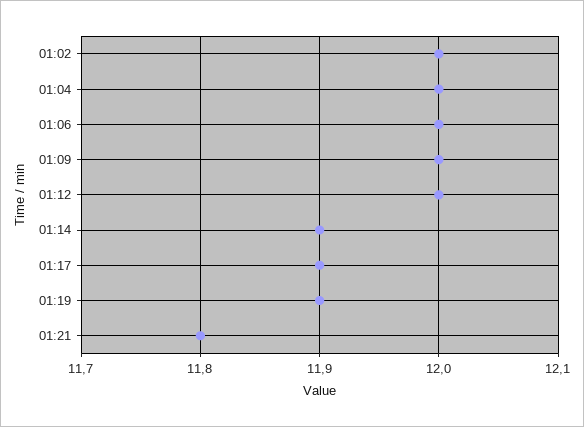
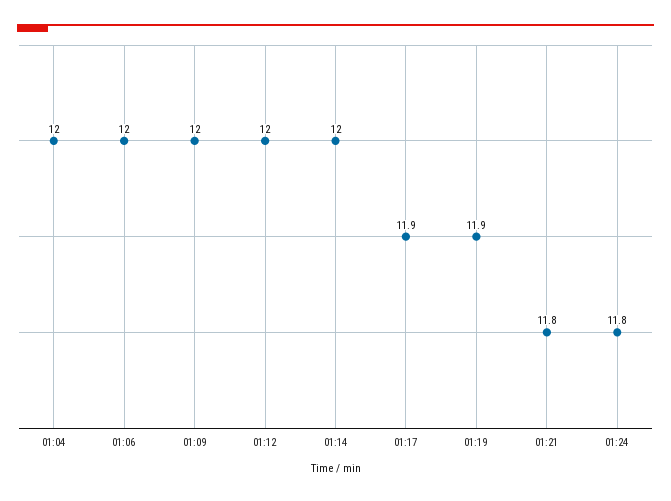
01:02: 12 -> none
01:14: 11.9 -> 12
01:24: none -> 11.8

